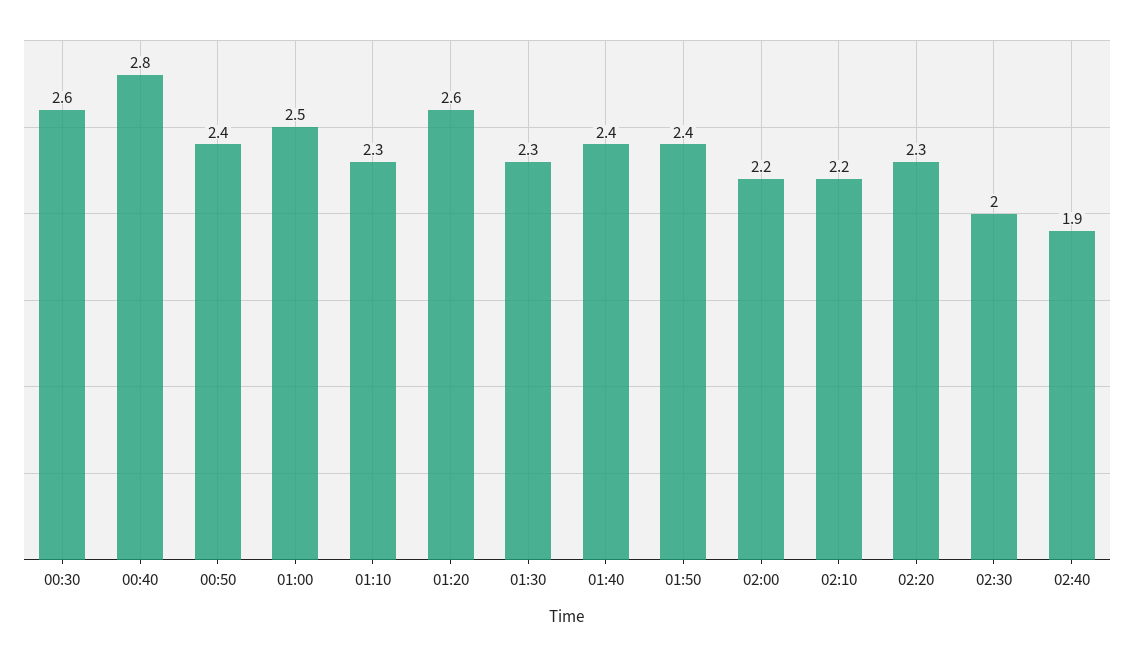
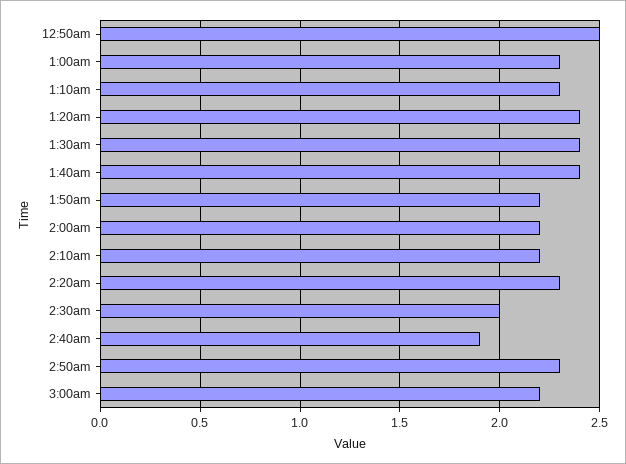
00:30: 2.6 -> none
00:40: 2.8 -> none
00:50: 2.4 -> 2.5
01:00: 2.5 -> 2.3
01:20: 2.6 -> 2.4
01:30: 2.3 -> 2.4
01:50: 2.4 -> 2.2
2:50am: none -> 2.3
3:00am: none -> 2.2

